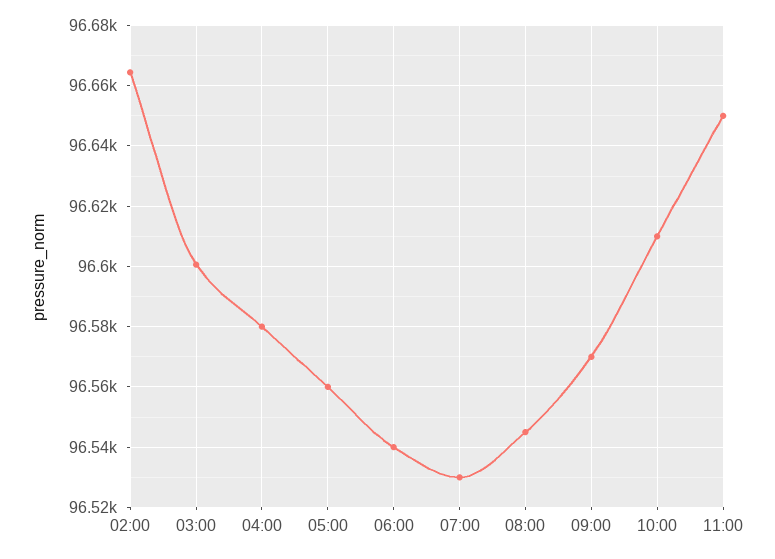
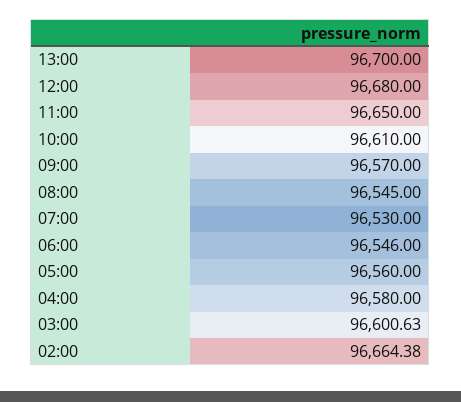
06:00: 96540 -> 96546
13:00: none -> 96700
12:00: none -> 96680

